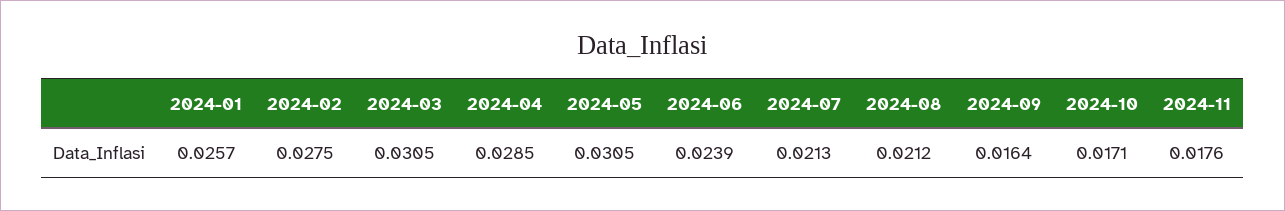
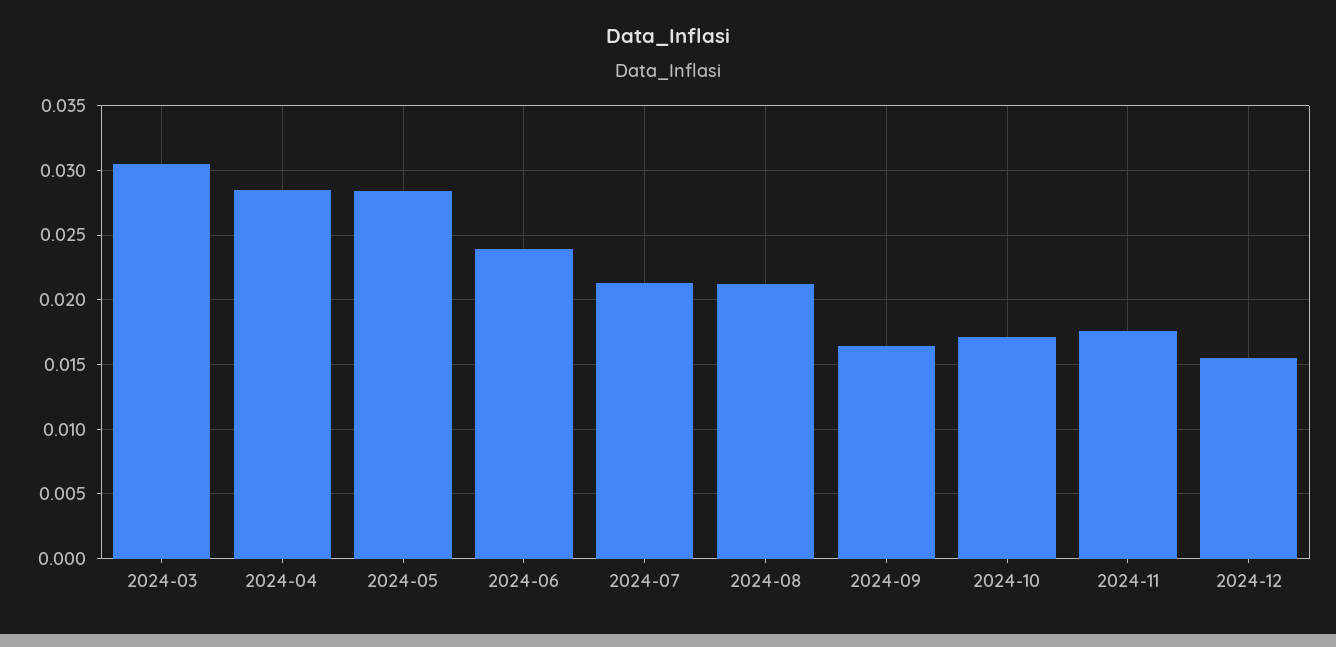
2024-01: 0.0257 -> none
2024-02: 0.0275 -> none
2024-05: 0.0305 -> 0.0285
2024-12: none -> 0.0155

